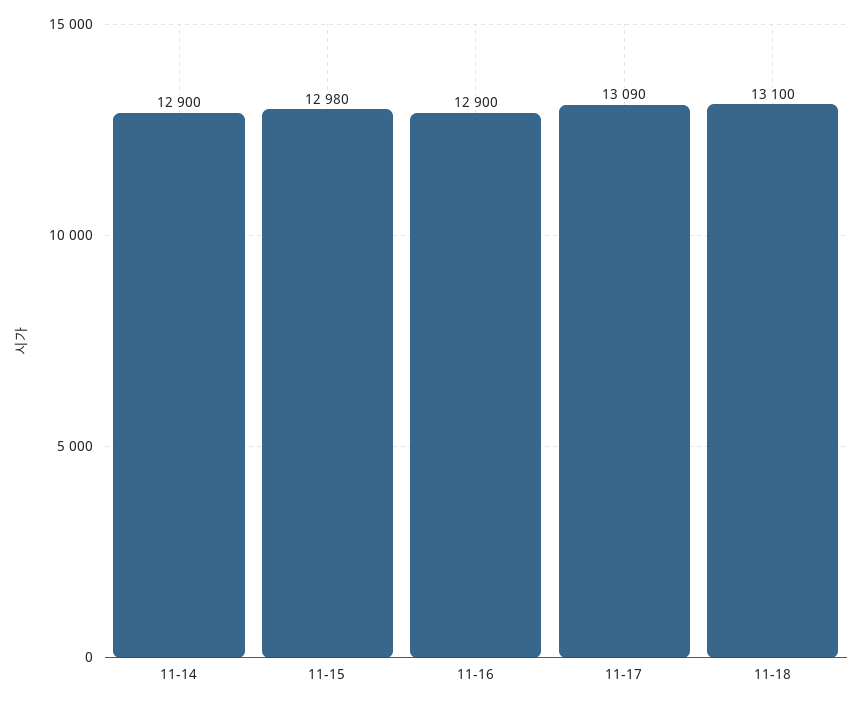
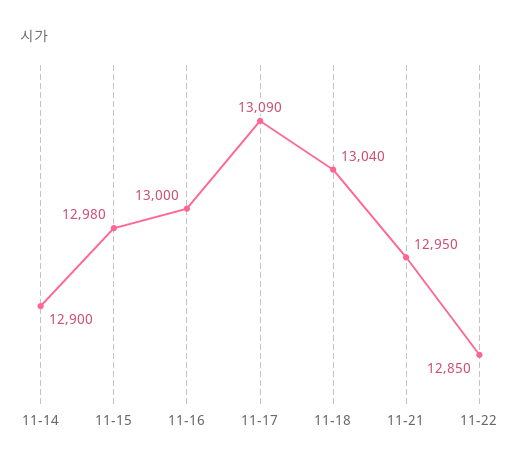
11-16: 12900 -> 13000
11-18: 13100 -> 13040
11-21: none -> 12950
11-22: none -> 12850

